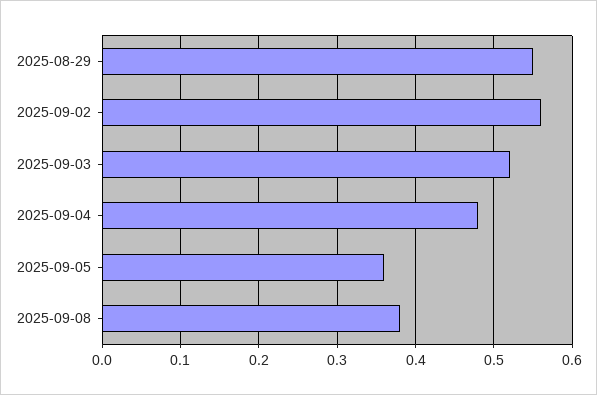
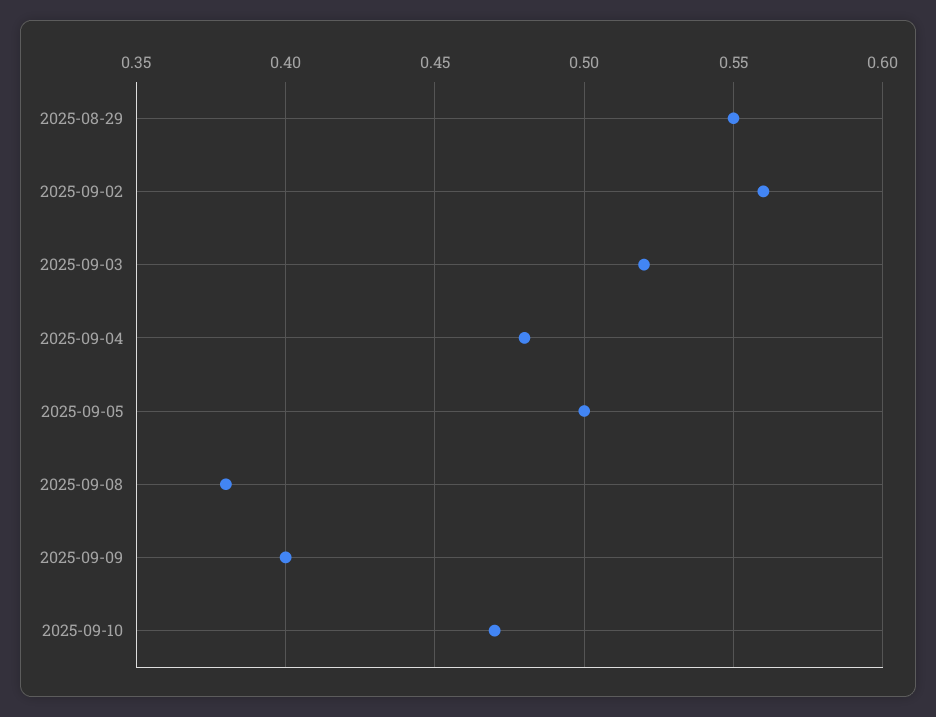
2025-09-05: 0.36 -> 0.5
2025-09-09: none -> 0.4
2025-09-10: none -> 0.47

